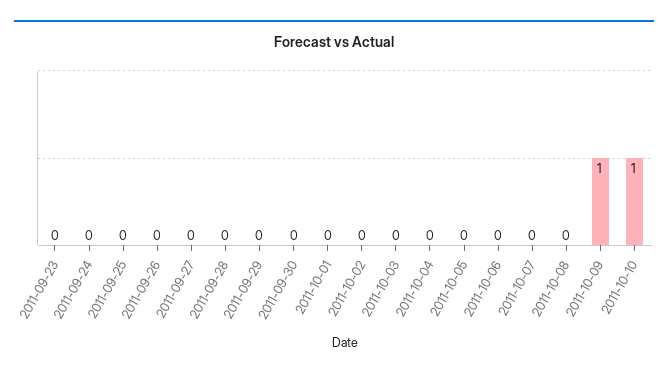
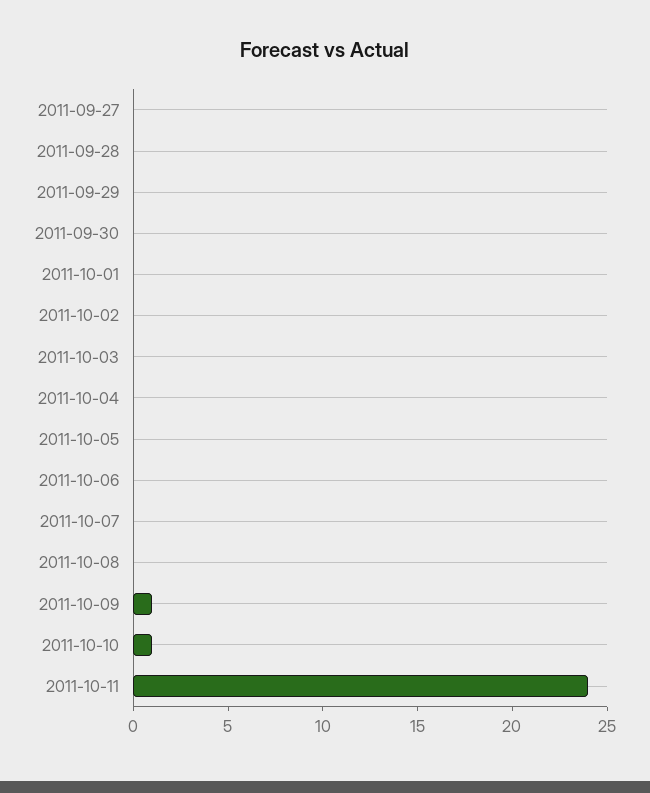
2011-09-23: 0 -> none
2011-09-24: 0 -> none
2011-09-25: 0 -> none
2011-09-26: 0 -> none
2011-10-11: none -> 24

